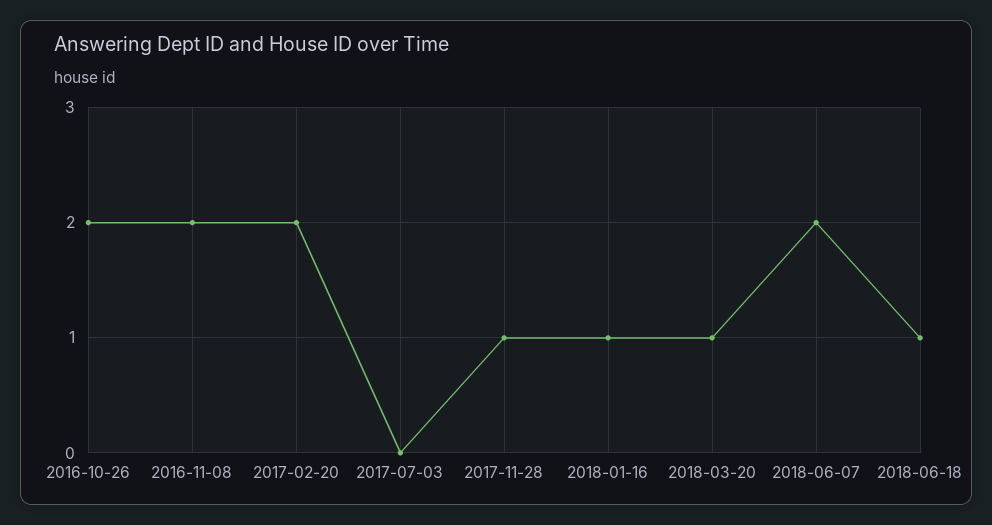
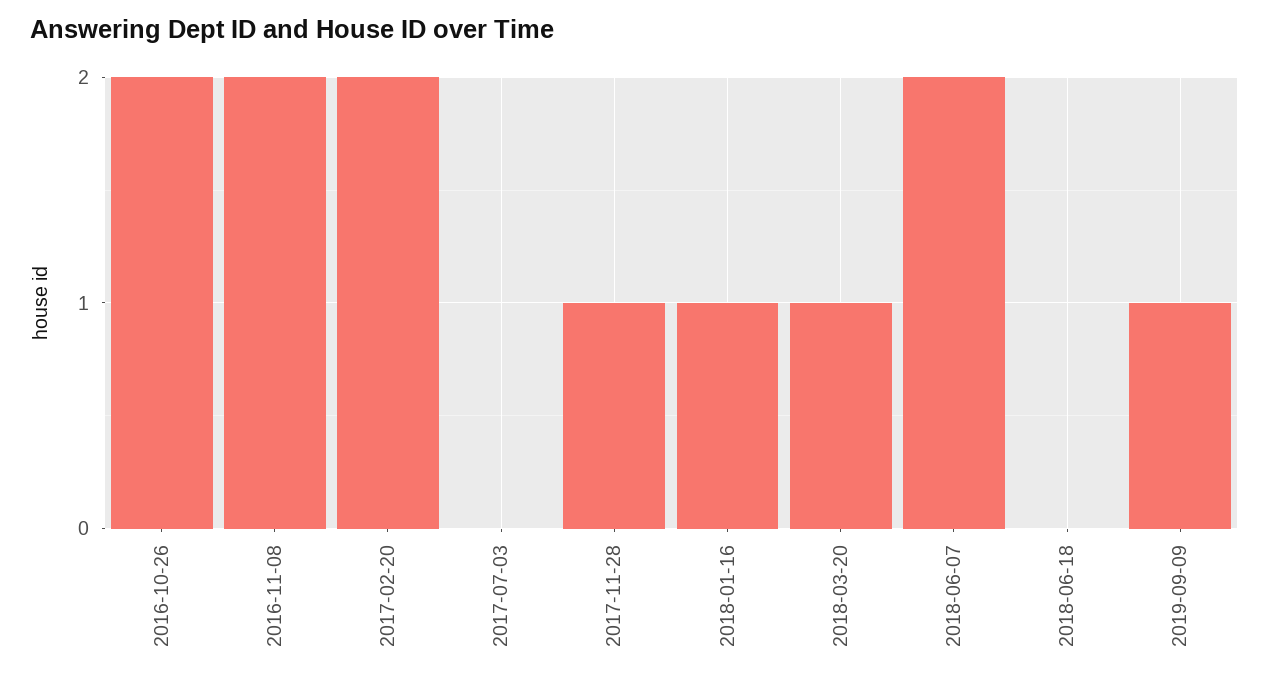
2018-06-18: 1 -> 0
2019-09-09: none -> 1

